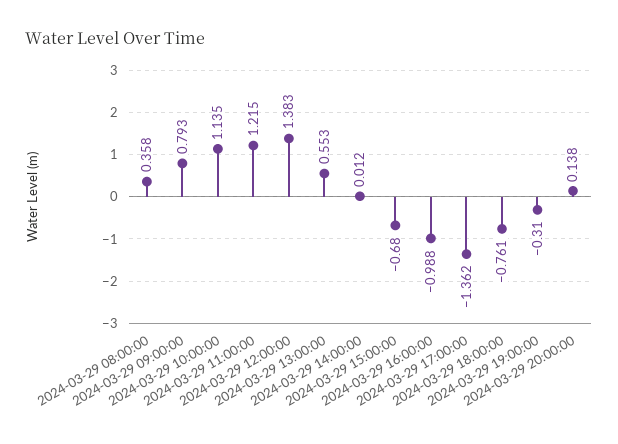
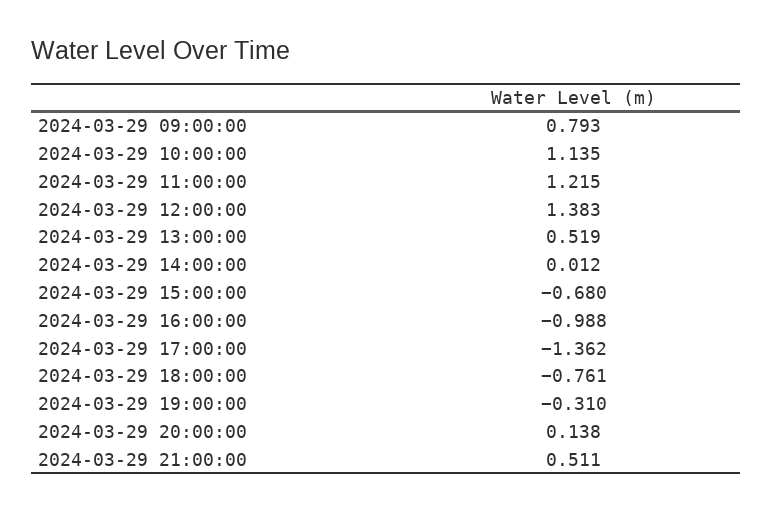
2024-03-29 08:00:00: 0.358 -> none
2024-03-29 13:00:00: 0.553 -> 0.519
2024-03-29 21:00:00: none -> 0.511

